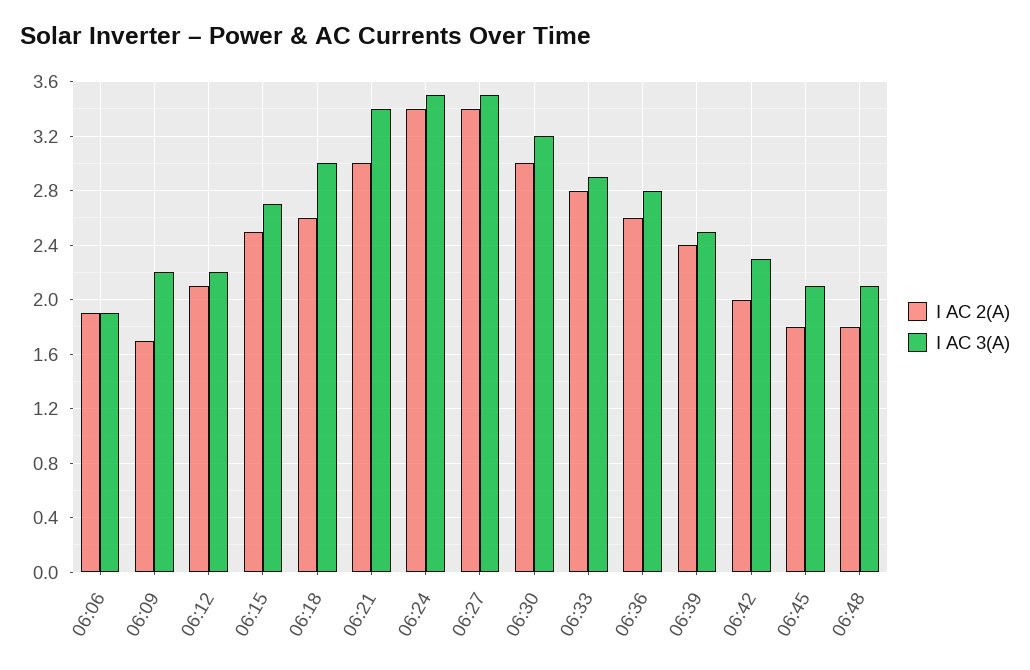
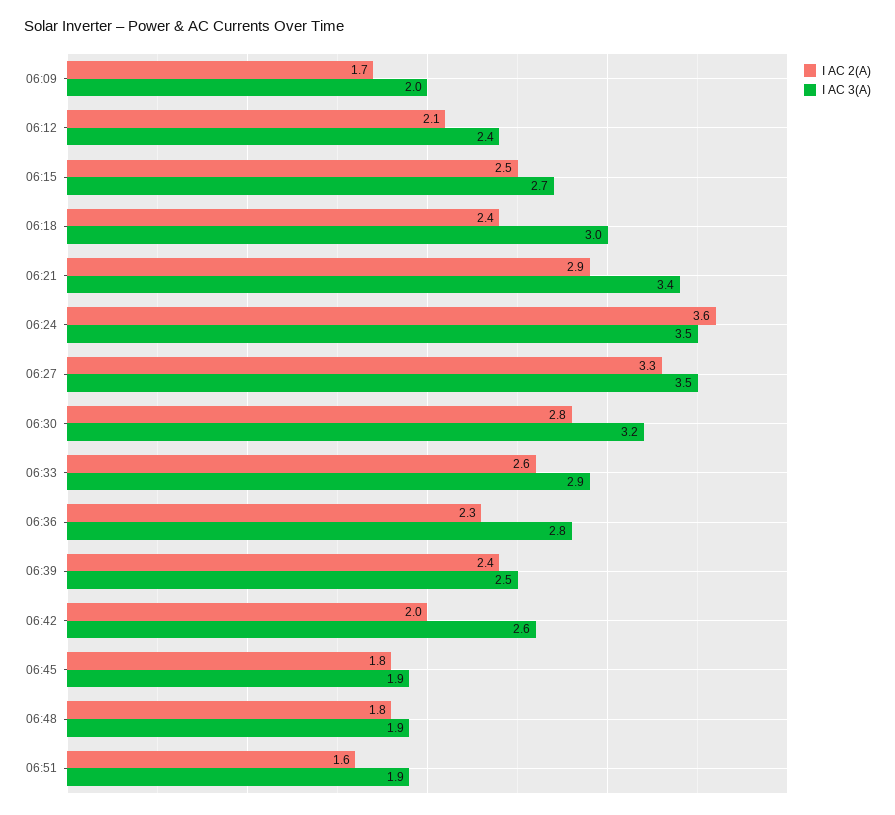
I AC 2(A), 06:06: 1.9 -> none
I AC 3(A), 06:06: 1.9 -> none
I AC 3(A), 06:09: 2.2 -> 2
I AC 3(A), 06:12: 2.2 -> 2.4
I AC 2(A), 06:18: 2.6 -> 2.4
I AC 2(A), 06:21: 3 -> 2.9
I AC 2(A), 06:24: 3.4 -> 3.6
I AC 2(A), 06:27: 3.4 -> 3.3
I AC 2(A), 06:30: 3 -> 2.8
I AC 2(A), 06:33: 2.8 -> 2.6
I AC 2(A), 06:36: 2.6 -> 2.3
I AC 3(A), 06:42: 2.3 -> 2.6
I AC 3(A), 06:45: 2.1 -> 1.9
I AC 3(A), 06:48: 2.1 -> 1.9
I AC 2(A), 06:51: none -> 1.6
I AC 3(A), 06:51: none -> 1.9

